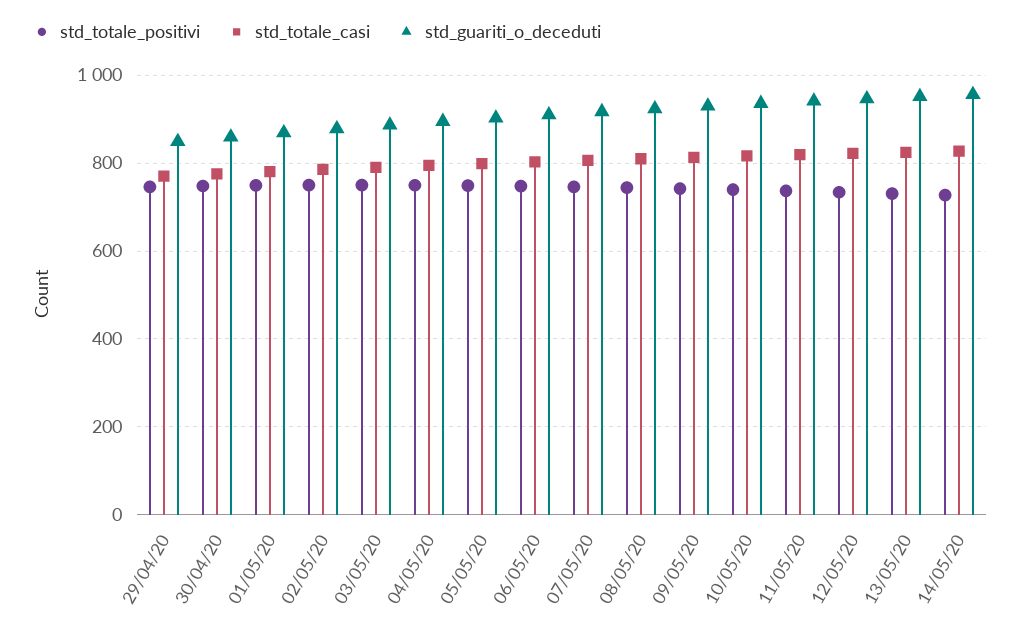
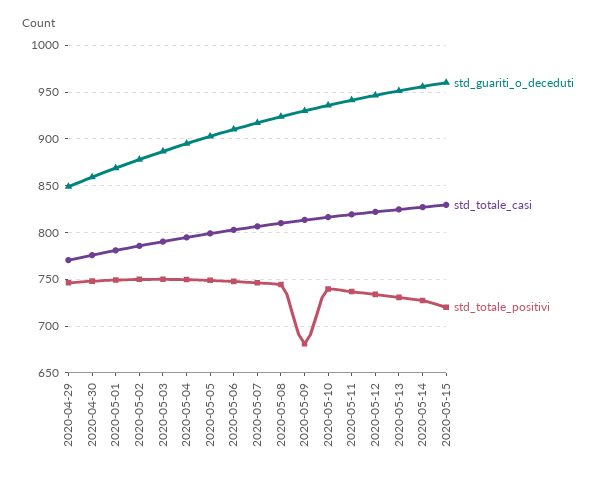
std_totale_positivi, 09/05/20: 740 -> 680
std_guariti_o_deceduti, 2020-05-15: none -> 960
std_totale_casi, 2020-05-15: none -> 830
std_totale_positivi, 2020-05-15: none -> 720

